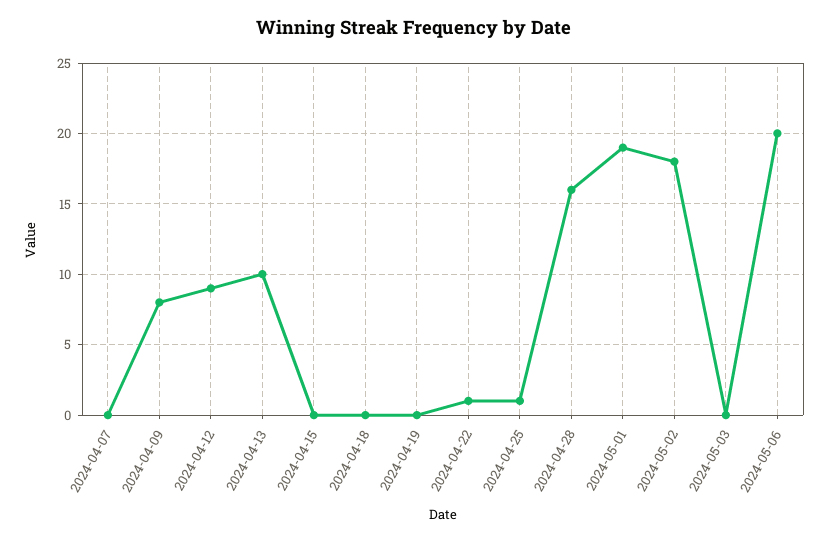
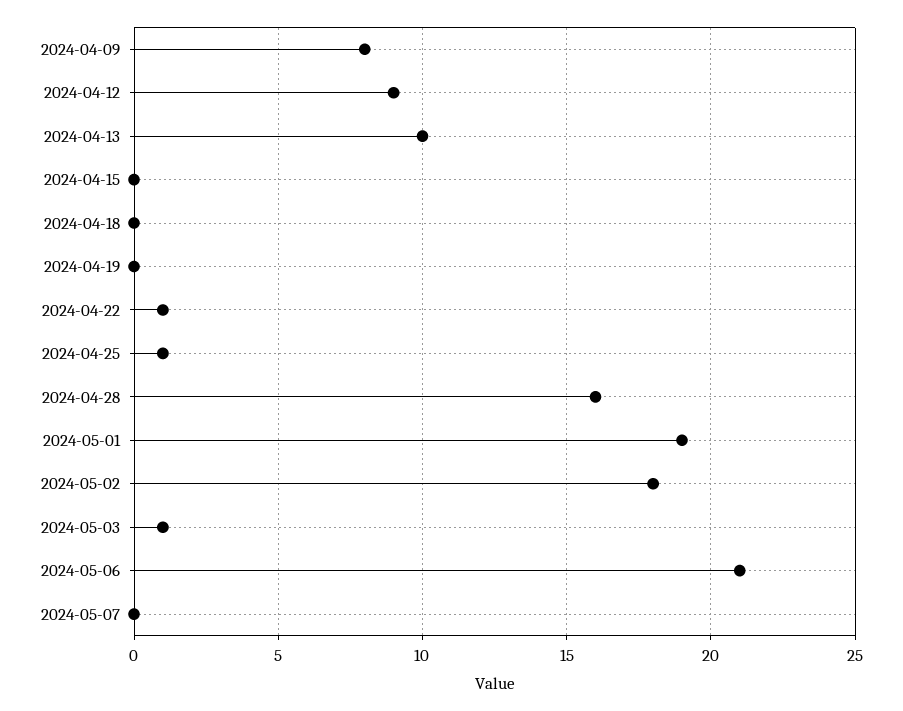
2024-04-07: 0 -> none
2024-05-03: 0 -> 1
2024-05-06: 20 -> 21
2024-05-07: none -> 0

